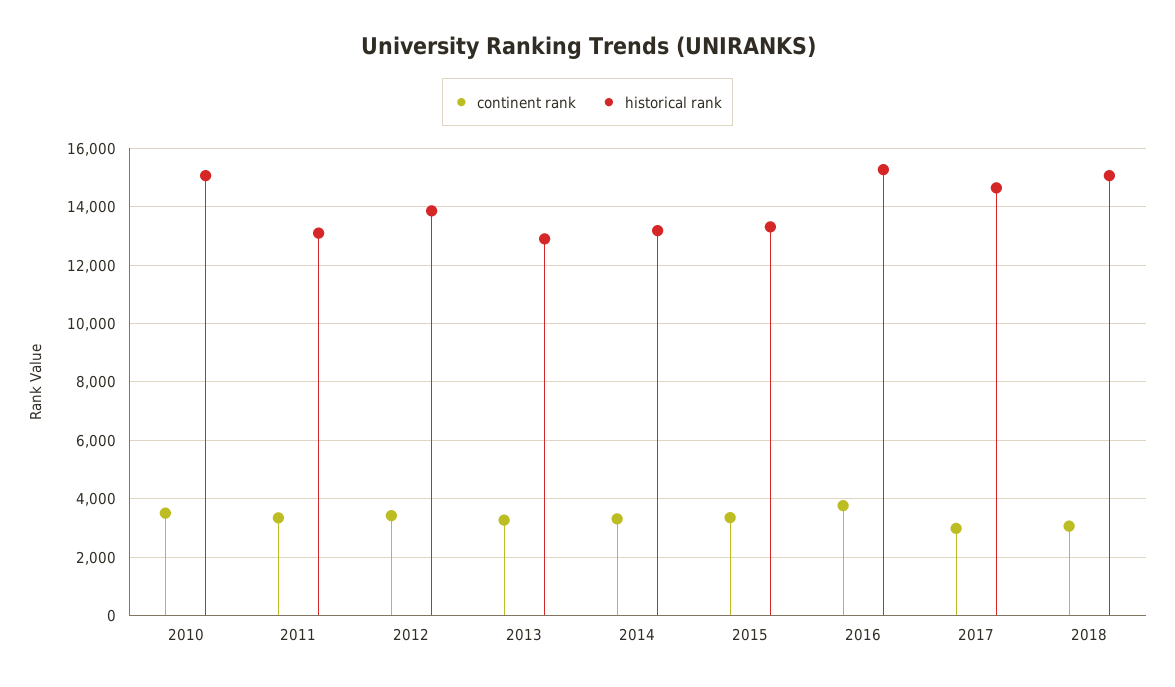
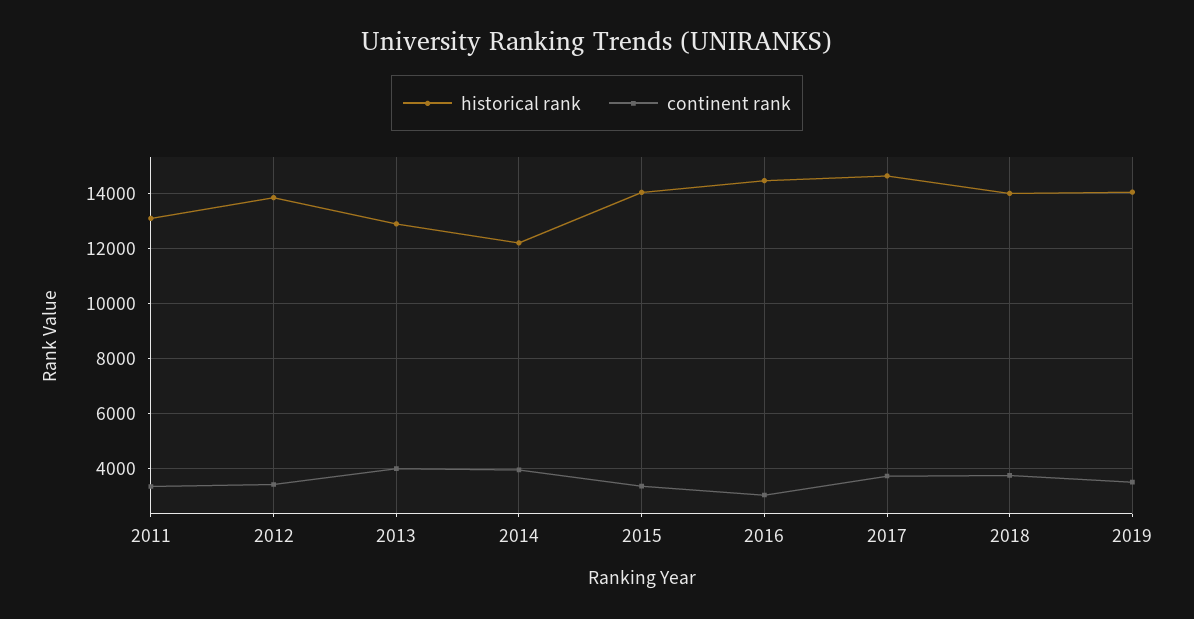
continent rank, 2010: 3500 -> none
historical rank, 2010: 15000 -> none
continent rank, 2013: 3250 -> 4000
continent rank, 2014: 3250 -> 4000
historical rank, 2014: 13250 -> 12250
historical rank, 2015: 13250 -> 14000
continent rank, 2016: 3750 -> 3000
historical rank, 2016: 15250 -> 14500
continent rank, 2017: 3000 -> 3750
continent rank, 2018: 3000 -> 3750
historical rank, 2018: 15000 -> 14000
historical rank, 2019: none -> 14000
continent rank, 2019: none -> 3500

